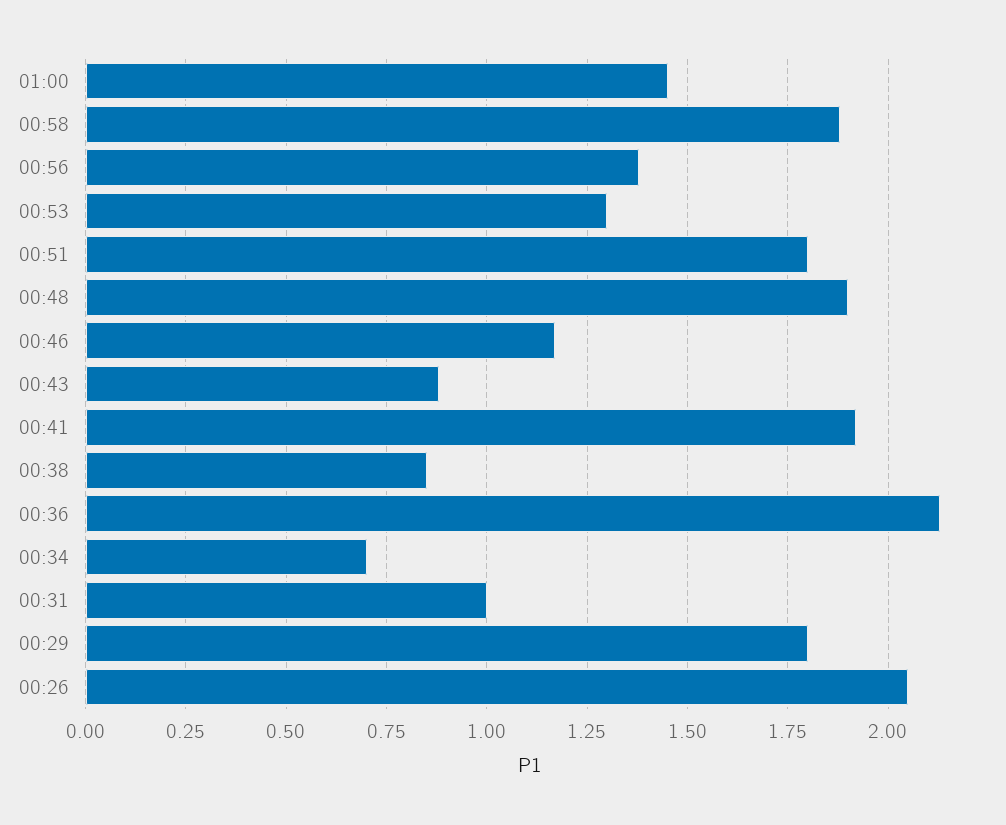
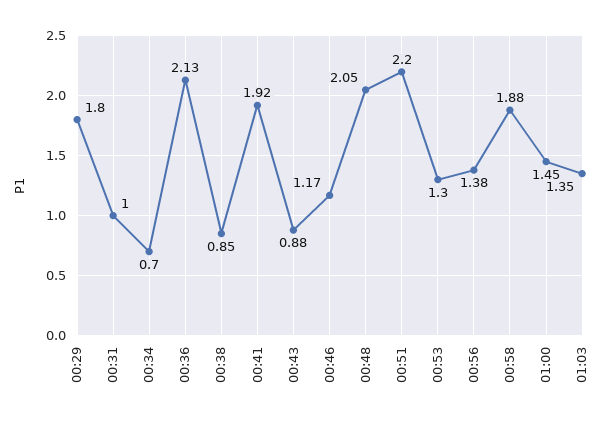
00:51: 1.8 -> 2.2
00:48: 1.9 -> 2.05
00:26: 2.05 -> none
01:03: none -> 1.35

